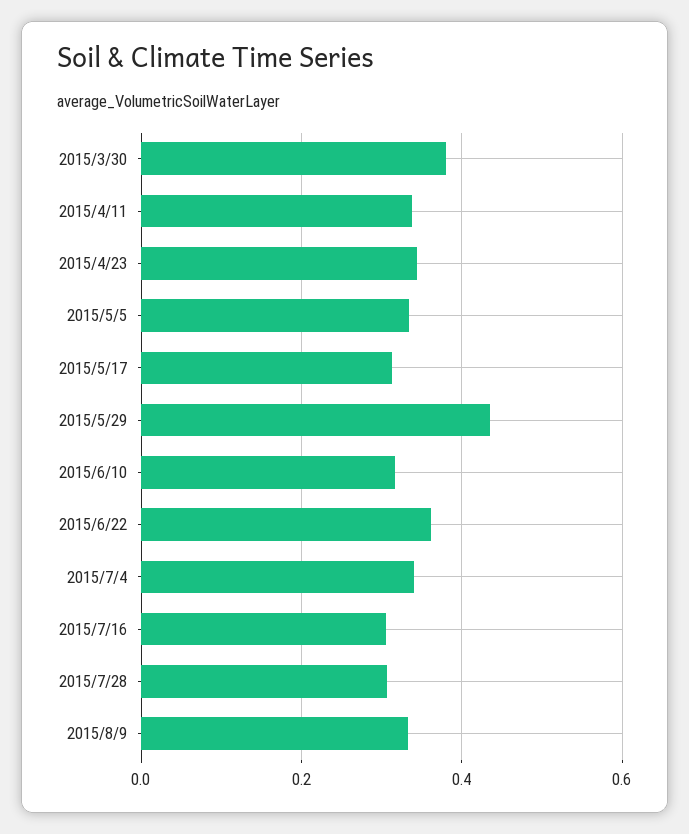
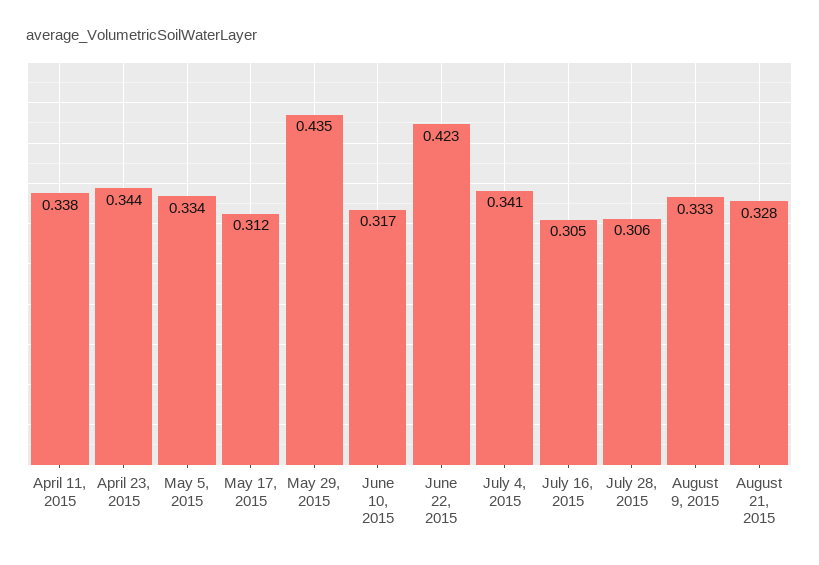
2015/3/30: 0.38 -> none
2015/6/22: 0.36 -> 0.423
August 21, 2015: none -> 0.328

